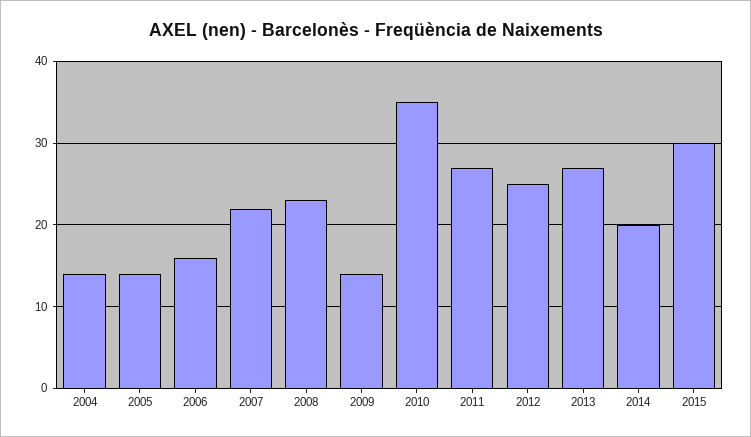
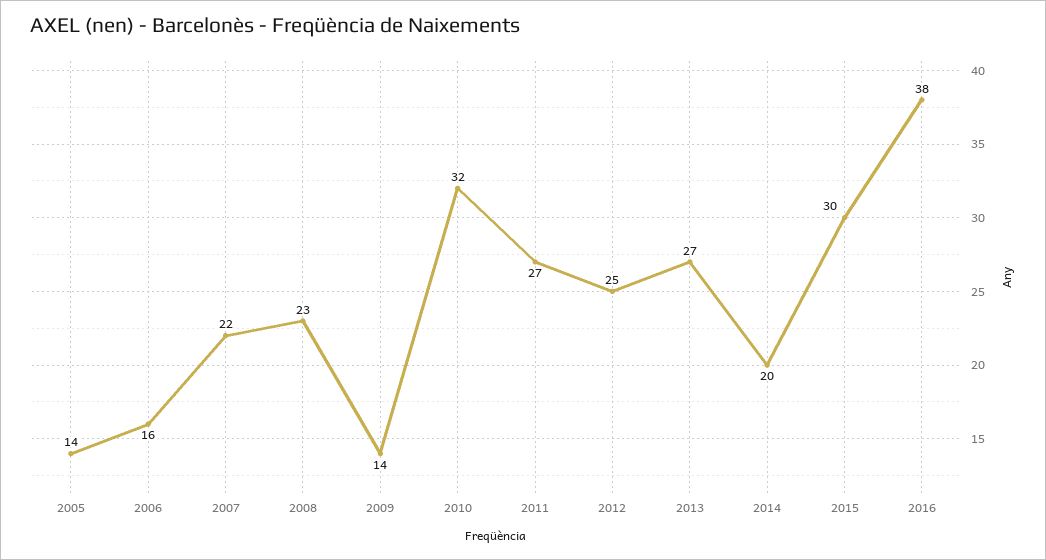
2004: 14 -> none
2010: 35 -> 32
2016: none -> 38

